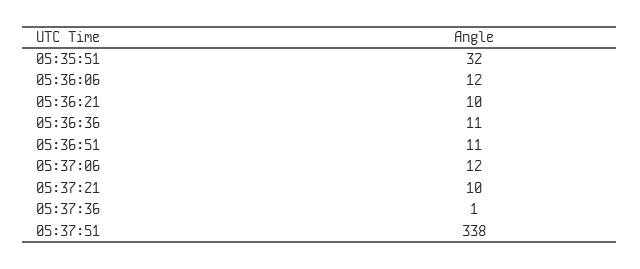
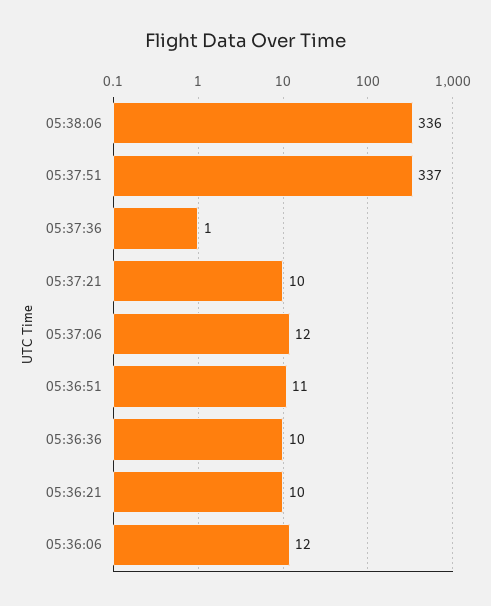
05:35:51: 32 -> none
05:36:36: 11 -> 10
05:37:51: 338 -> 337
05:38:06: none -> 336

